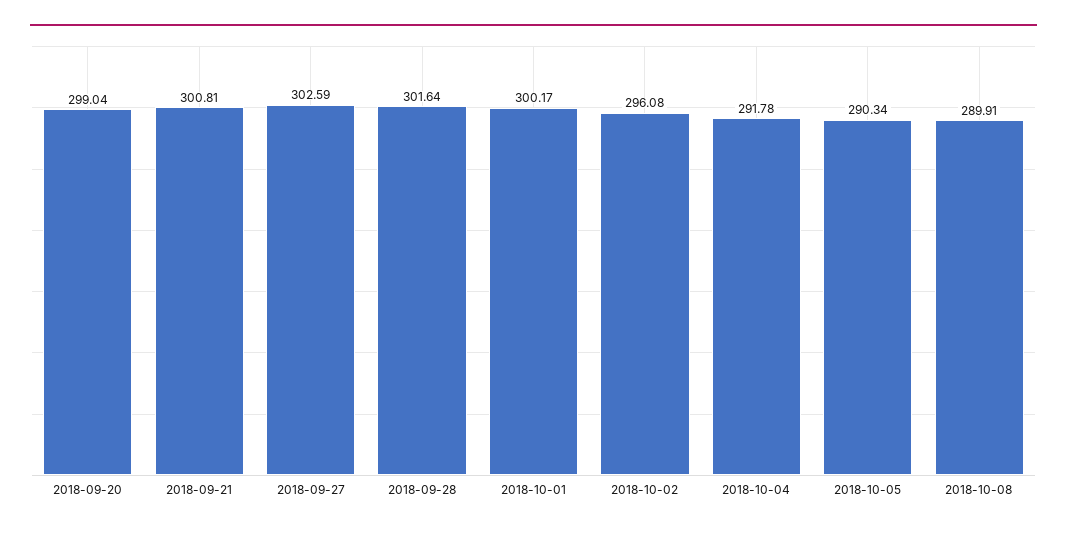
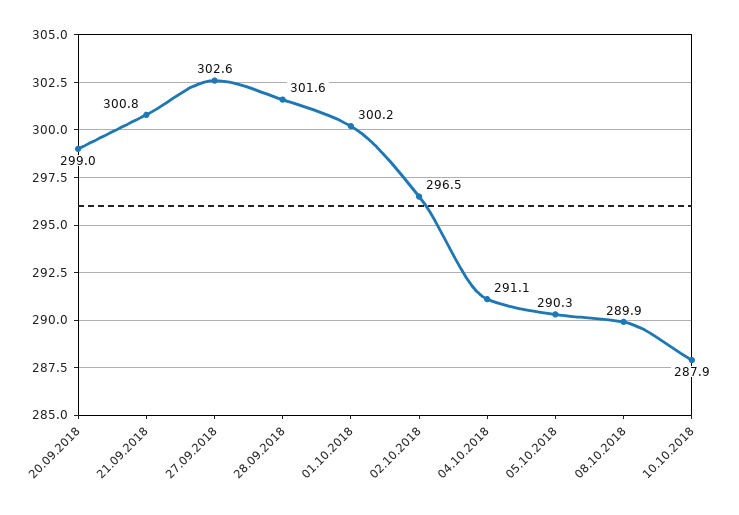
2018-10-02: 296.08 -> 296.5
2018-10-04: 291.78 -> 291.1
10.10.2018: none -> 287.9

